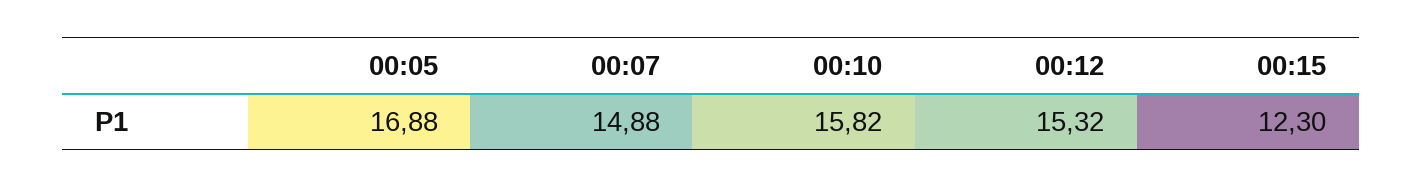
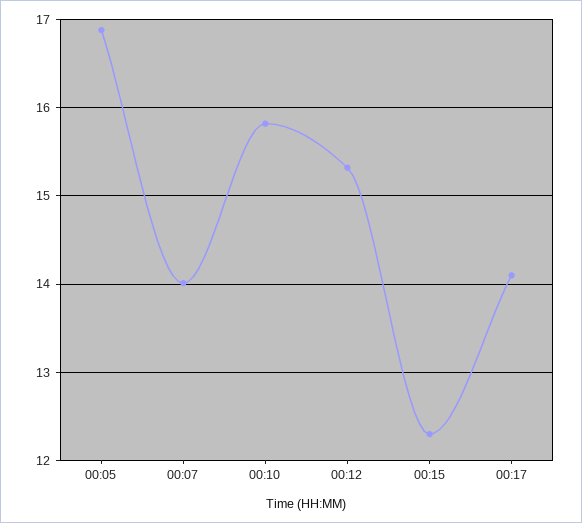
00:07: 14.88 -> 14
00:17: none -> 14.1

